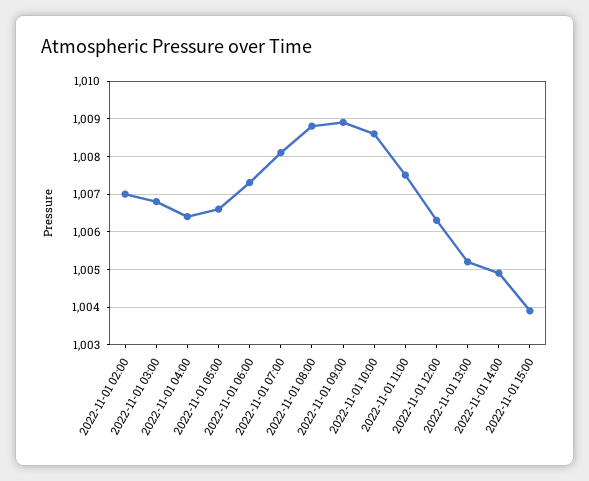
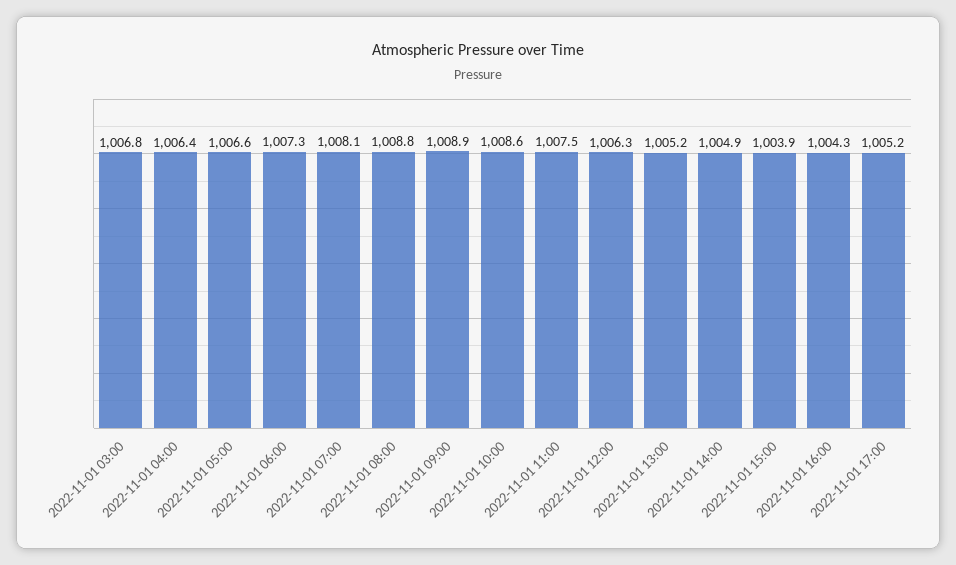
2022-11-01 02:00: 1007 -> none
2022-11-01 16:00: none -> 1004.3
2022-11-01 17:00: none -> 1005.2

